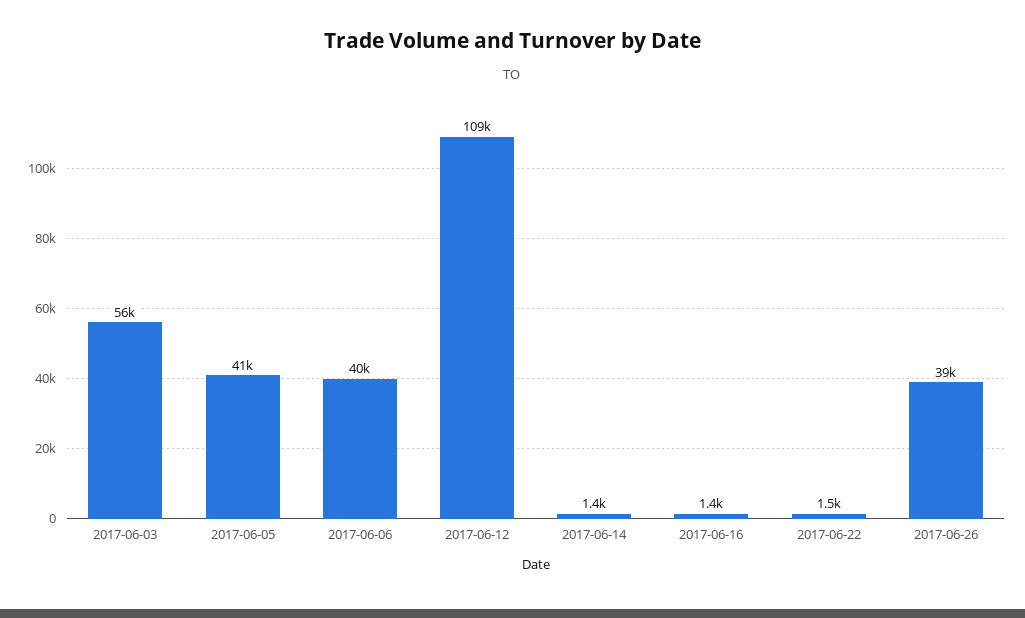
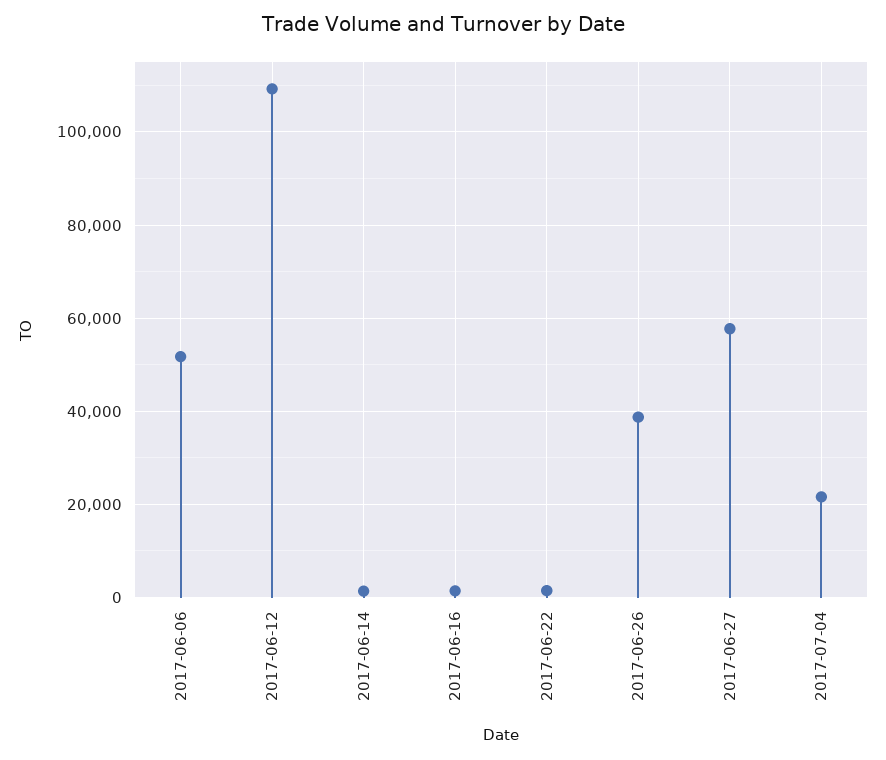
2017-06-03: 56000 -> none
2017-06-05: 41000 -> none
2017-06-06: 40000 -> 52000
2017-06-27: none -> 58000
2017-07-04: none -> 22000

